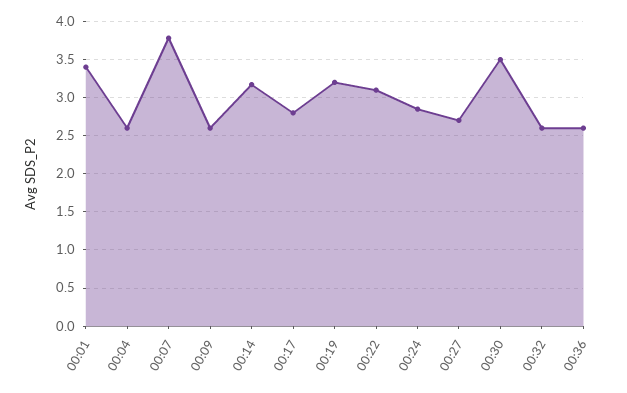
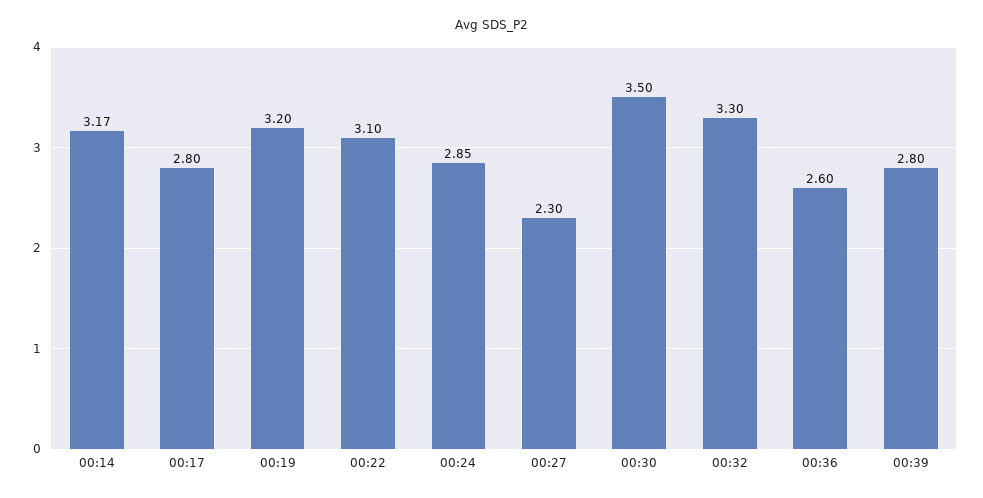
00:01: 3.4 -> none
00:04: 2.6 -> none
00:07: 3.8 -> none
00:09: 2.6 -> none
00:27: 2.7 -> 2.3
00:32: 2.6 -> 3.3
00:39: none -> 2.8

